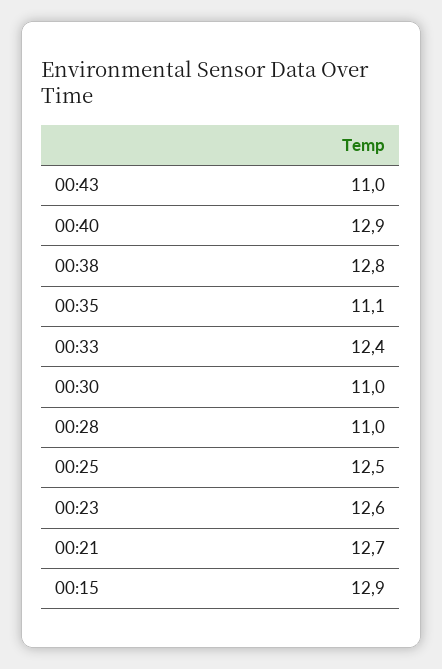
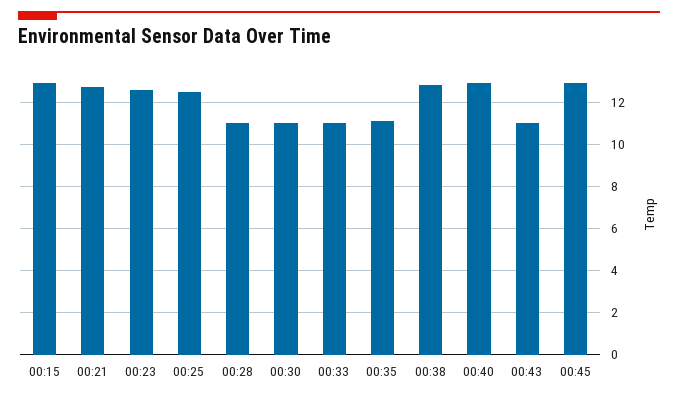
00:33: 12.4 -> 11
00:45: none -> 13

